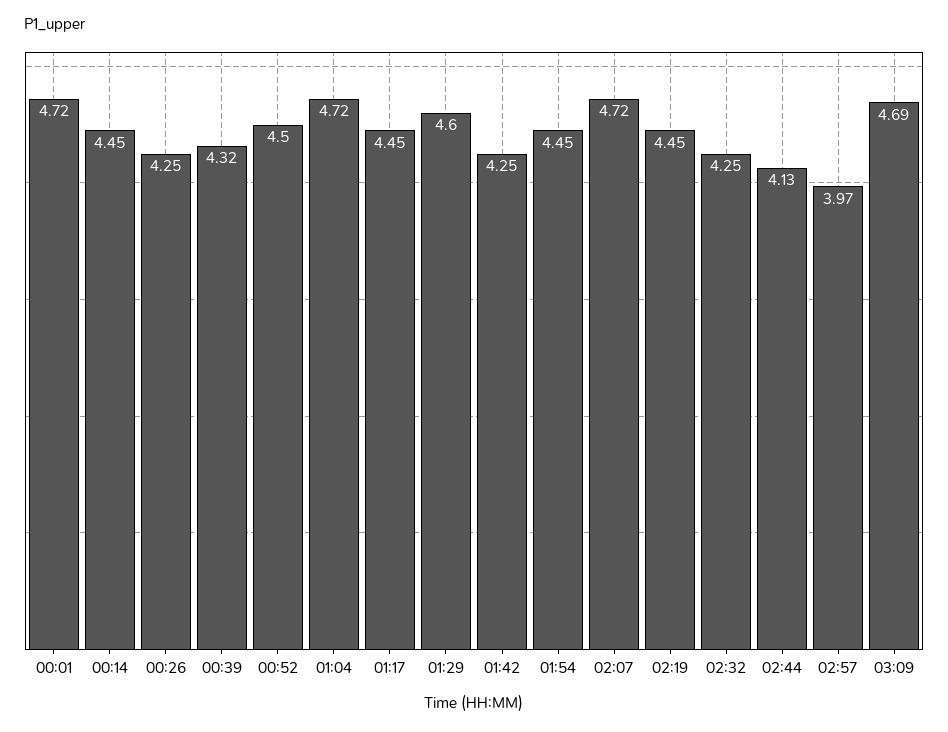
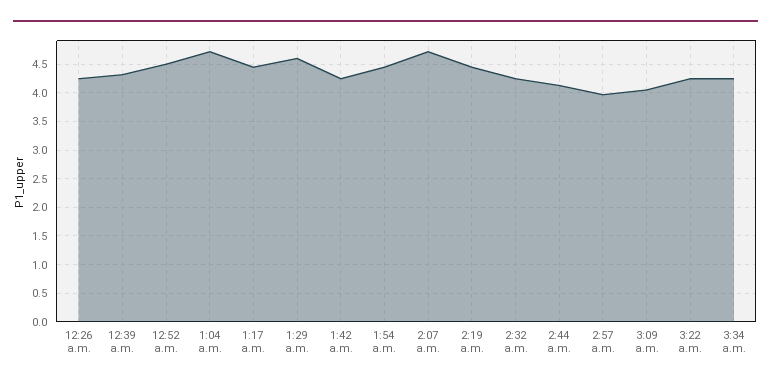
00:01: 4.72 -> none
00:14: 4.45 -> none
03:09: 4.69 -> 4
3:22 a.m.: none -> 4.25
3:34 a.m.: none -> 4.25

